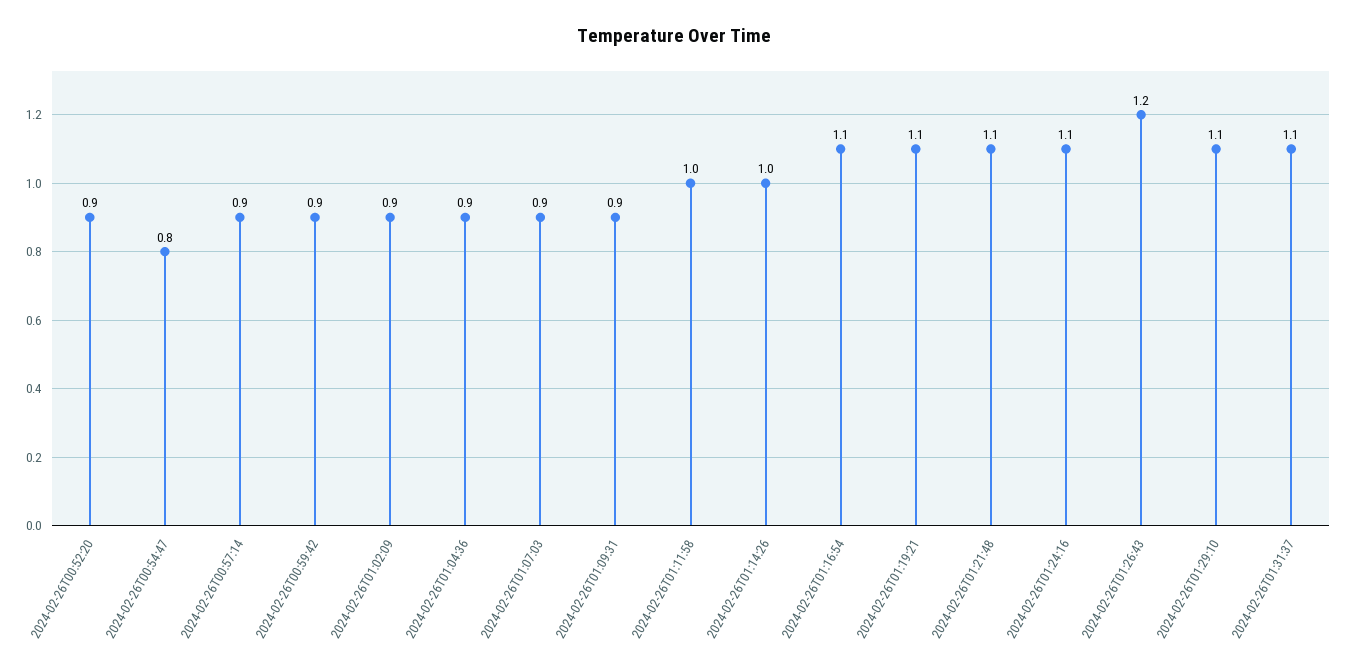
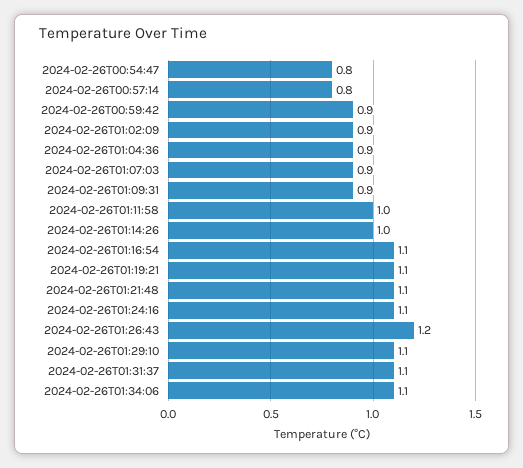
2024-02-26T00:52:20: 0.9 -> none
2024-02-26T00:57:14: 0.9 -> 0.8
2024-02-26T01:34:06: none -> 1.1

